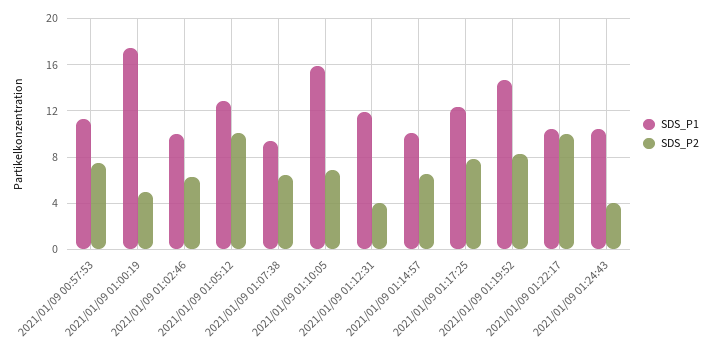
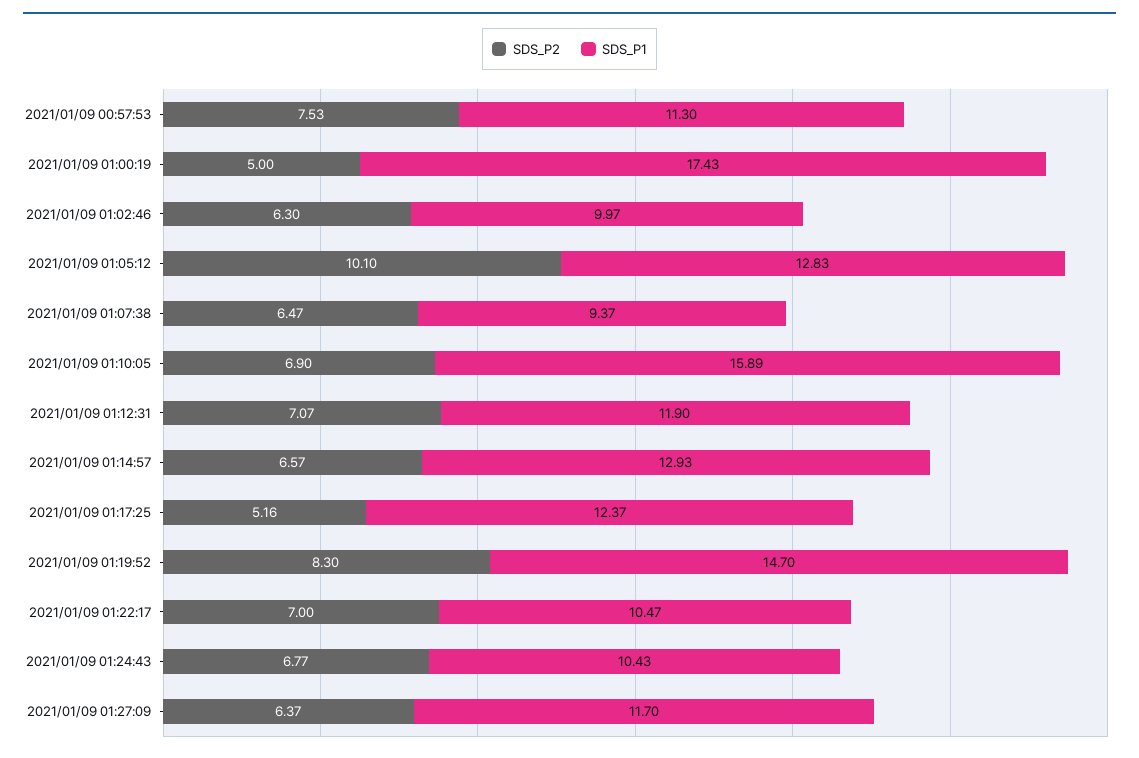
SDS_P2, 2021/01/09 01:12:31: 4 -> 7.07
SDS_P1, 2021/01/09 01:14:57: 10 -> 12.93
SDS_P2, 2021/01/09 01:17:25: 8 -> 5.16
SDS_P2, 2021/01/09 01:22:17: 10 -> 7
SDS_P2, 2021/01/09 01:24:43: 4 -> 6.77
SDS_P2, 2021/01/09 01:27:09: none -> 6.37
SDS_P1, 2021/01/09 01:27:09: none -> 11.7

